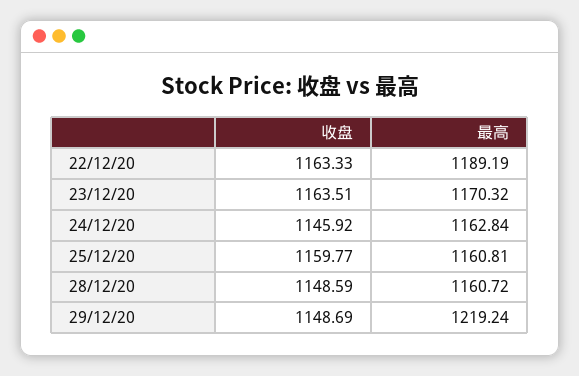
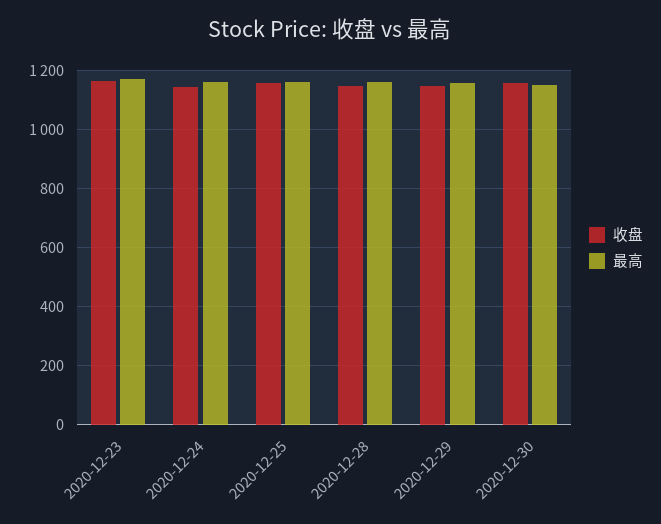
收盘, 22/12/20: 1163.33 -> none
最高, 22/12/20: 1189.19 -> none
最高, 29/12/20: 1219.24 -> 1150
收盘, 2020-12-30: none -> 1150
最高, 2020-12-30: none -> 1150

